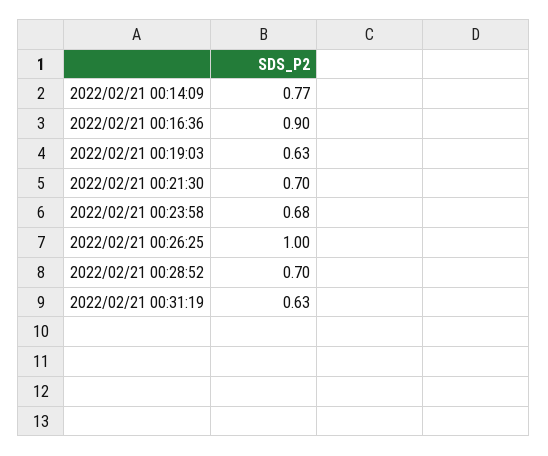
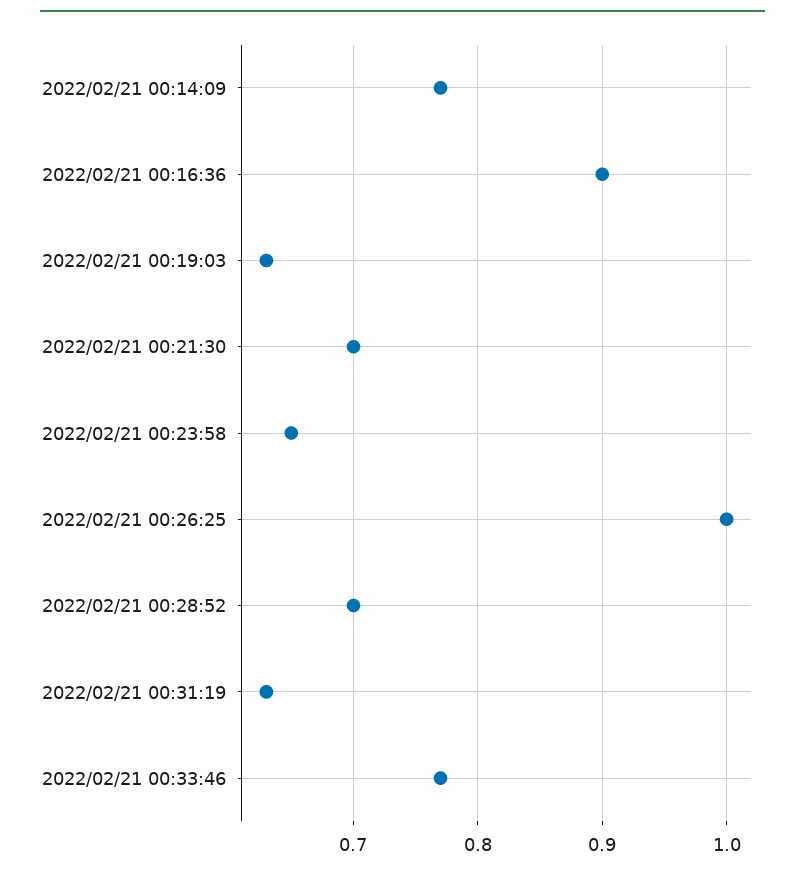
2022/02/21 00:23:58: 0.68 -> 0.65
2022/02/21 00:33:46: none -> 0.77

